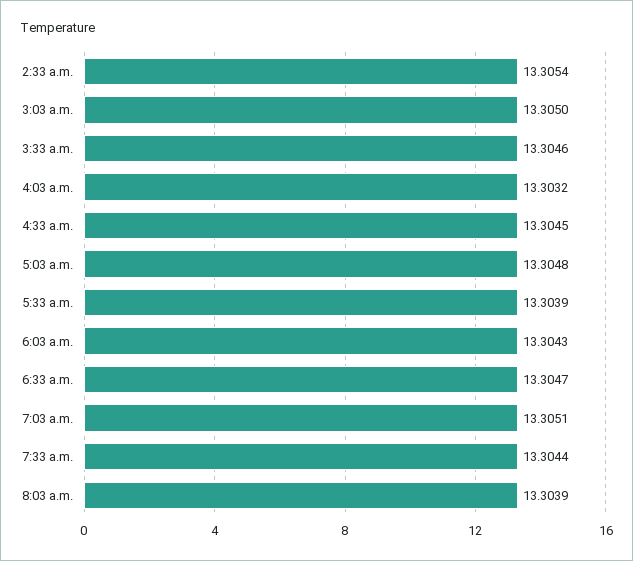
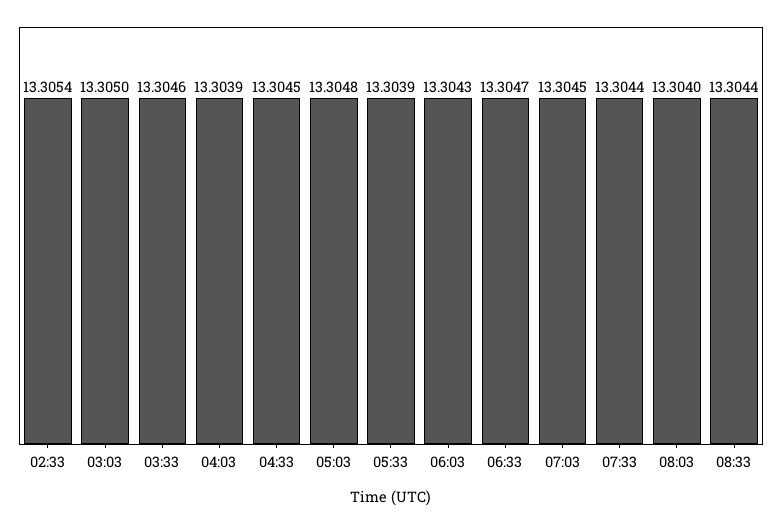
4:03 a.m.: 13.3032 -> 13.3039
7:03 a.m.: 13.3051 -> 13.3045
8:03 a.m.: 13.3039 -> 13.304
08:33: none -> 13.3044

